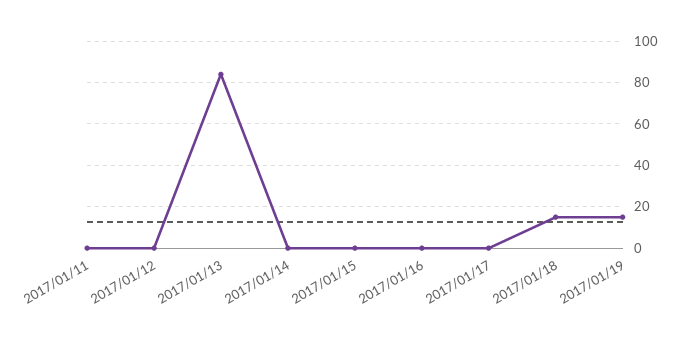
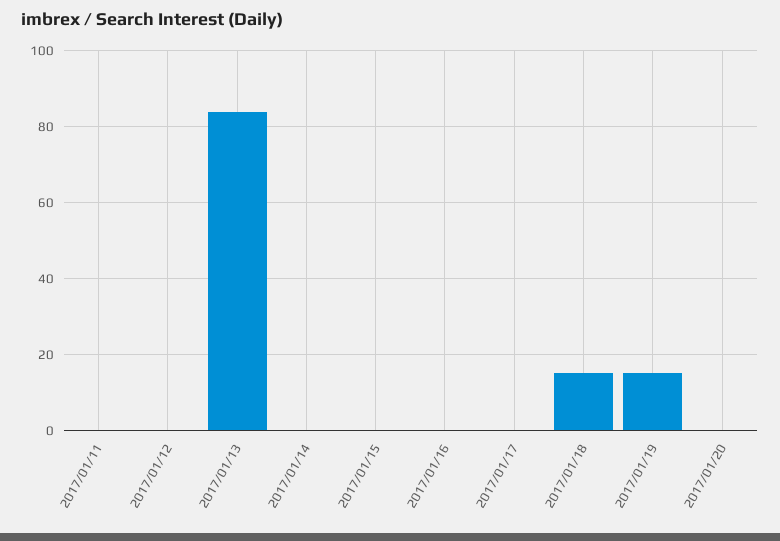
2017/01/20: none -> 0

